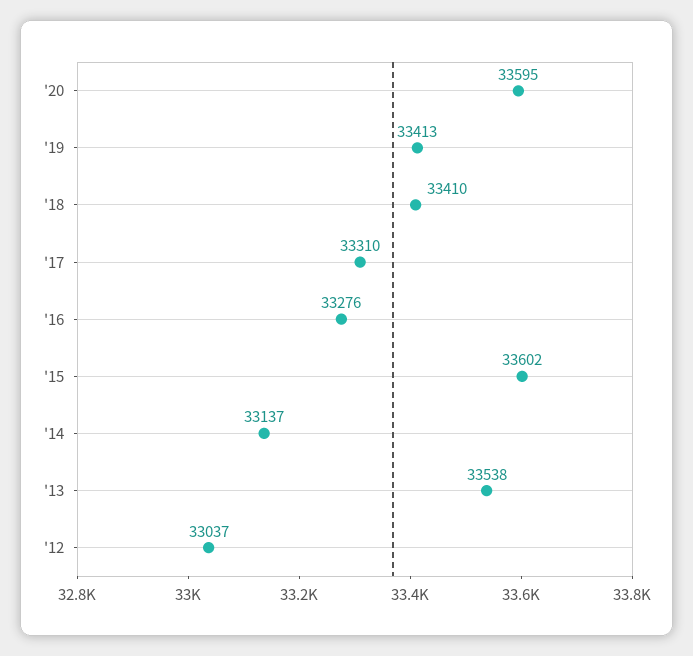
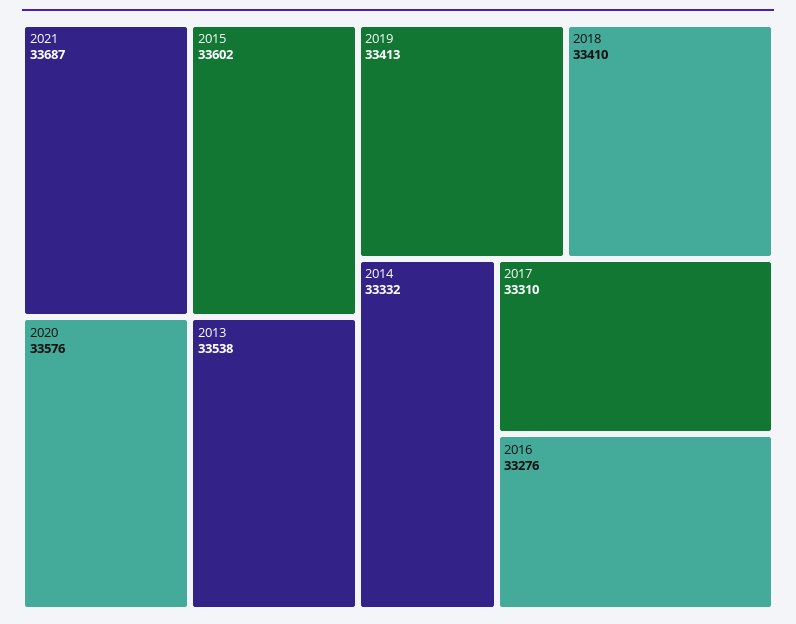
'20: 33595 -> 33576
'14: 33137 -> 33332
'12: 33037 -> none
2021: none -> 33687

